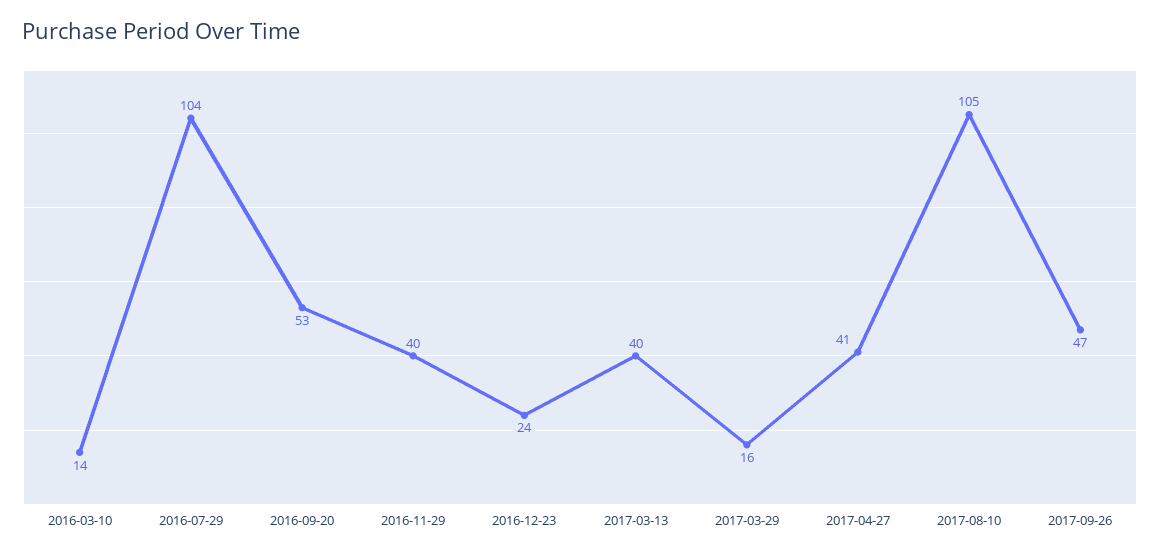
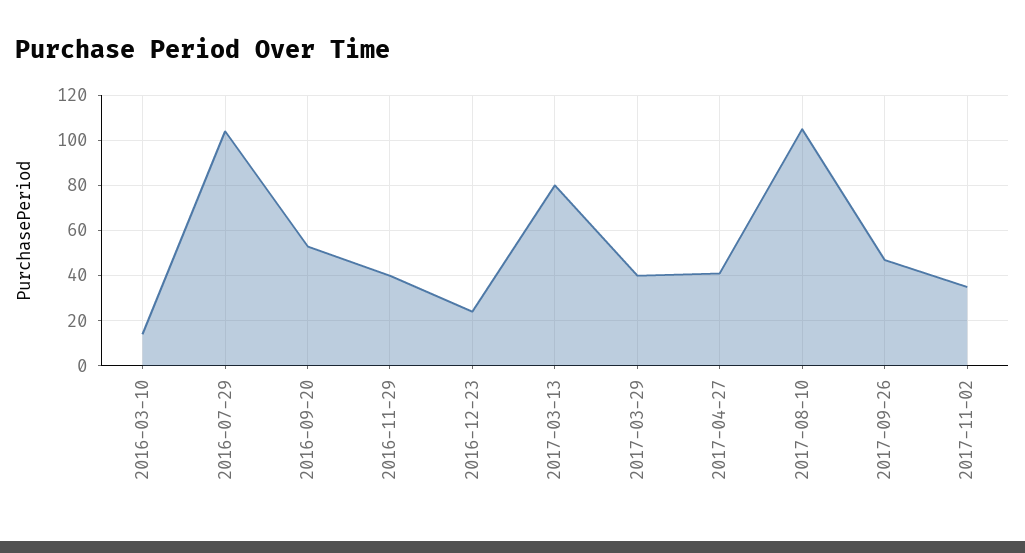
2017-03-13: 40 -> 80
2017-03-29: 16 -> 40
2017-11-02: none -> 35

